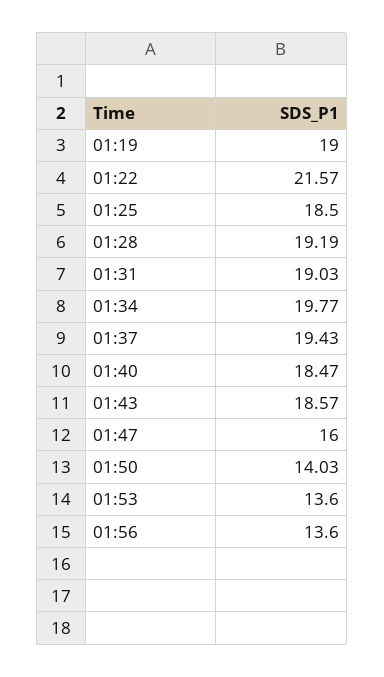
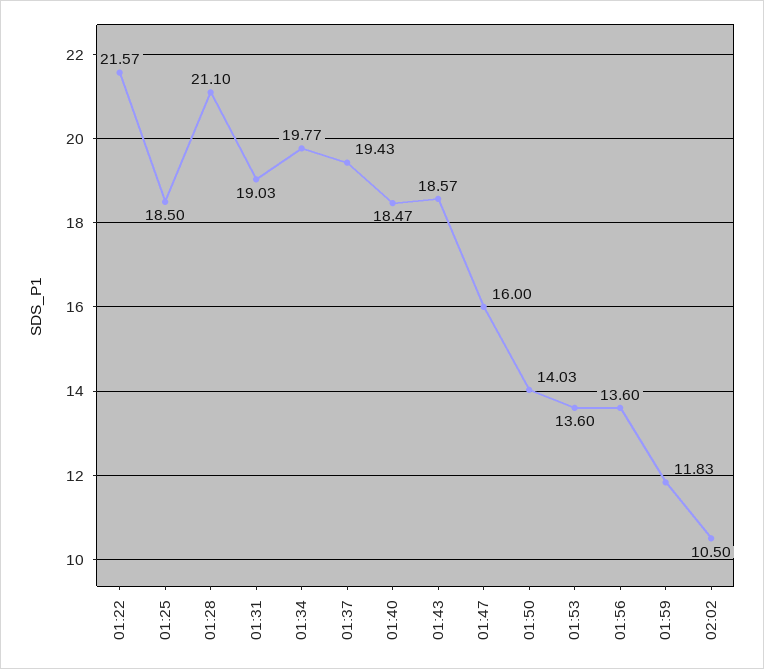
01:19: 19 -> none
01:28: 19.19 -> 21.1
01:59: none -> 11.83
02:02: none -> 10.5

